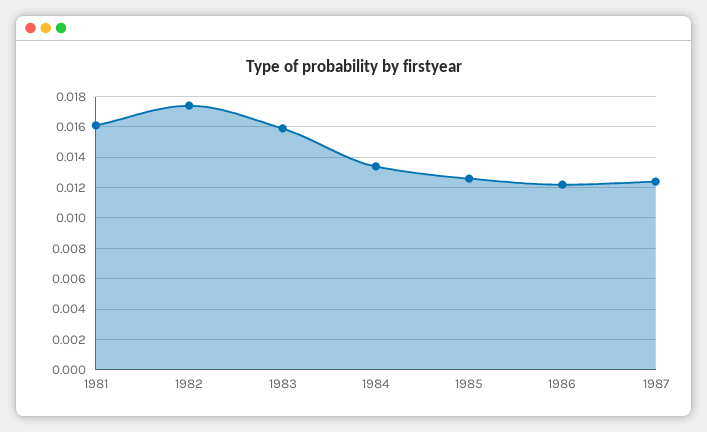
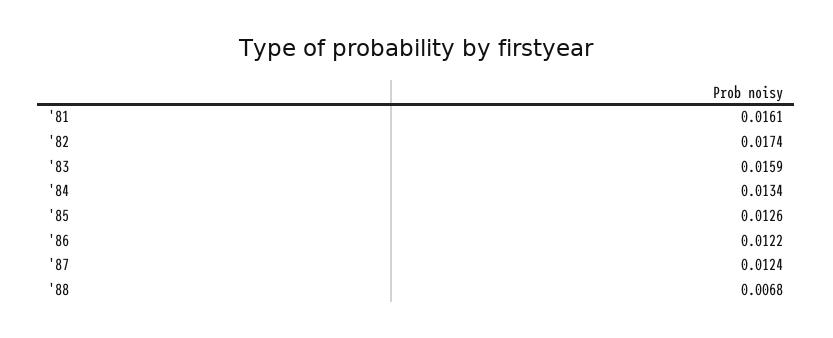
'88: none -> 0.0068

